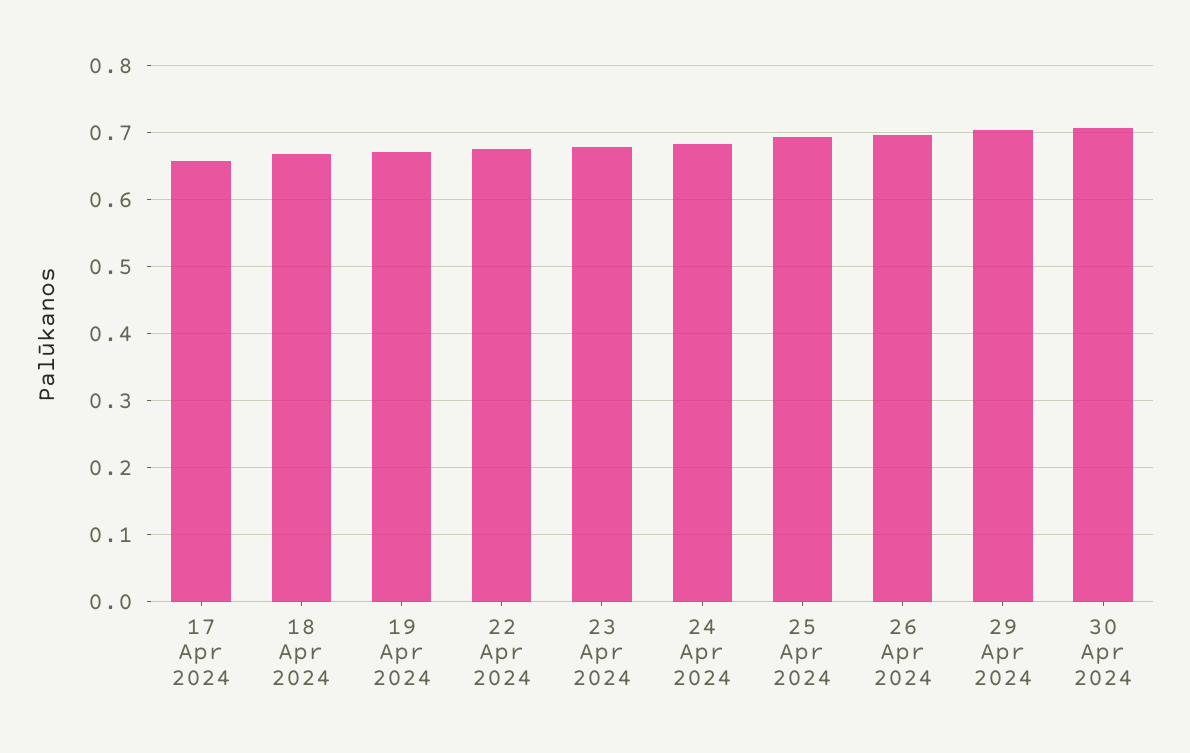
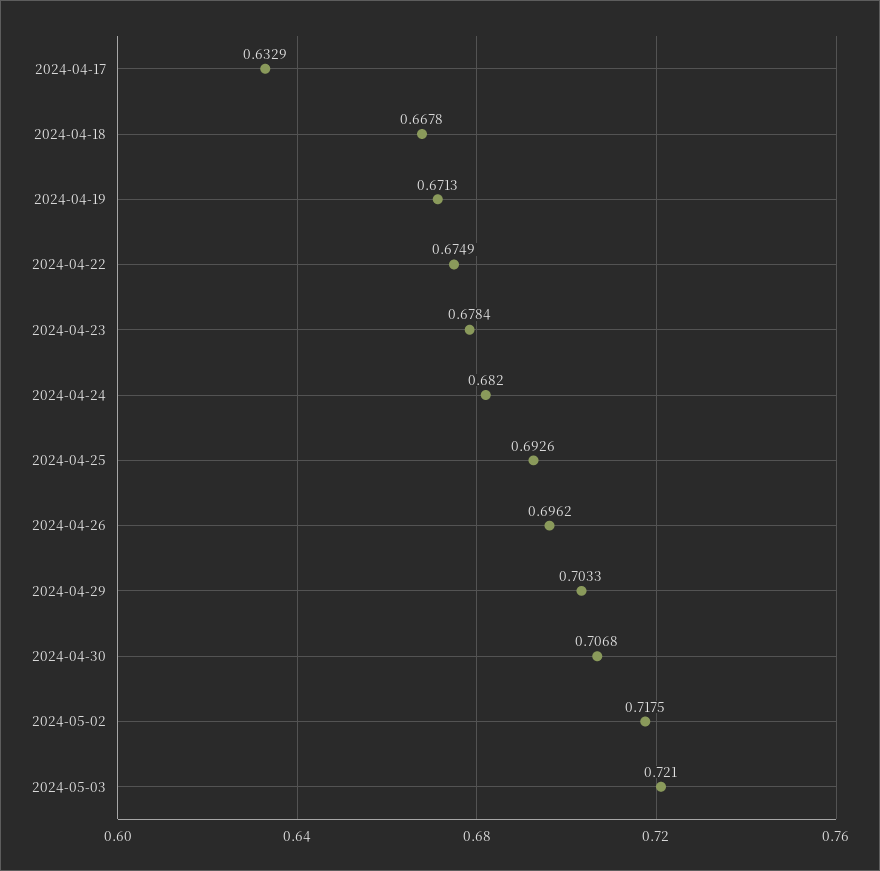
17 Apr 2024: 0.66 -> 0.6329
2024-05-02: none -> 0.7175
2024-05-03: none -> 0.721

